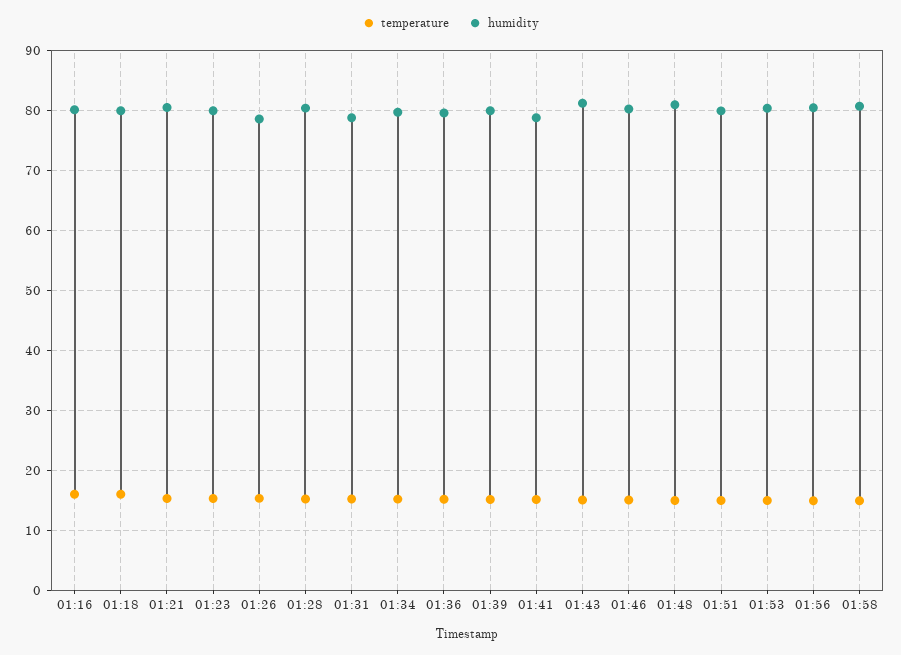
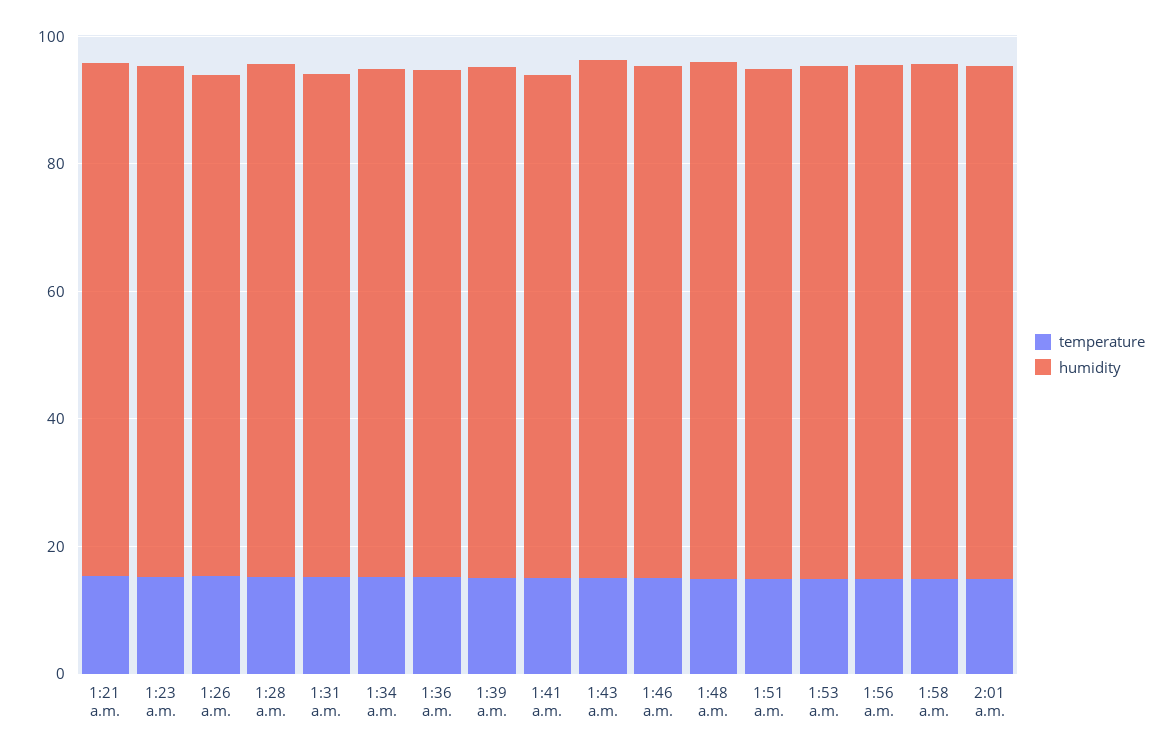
temperature, 01:16: 16 -> none
humidity, 01:16: 80 -> none
temperature, 01:18: 16 -> none
humidity, 01:18: 80 -> none
temperature, 2:01 a.m.: none -> 15
humidity, 2:01 a.m.: none -> 80

